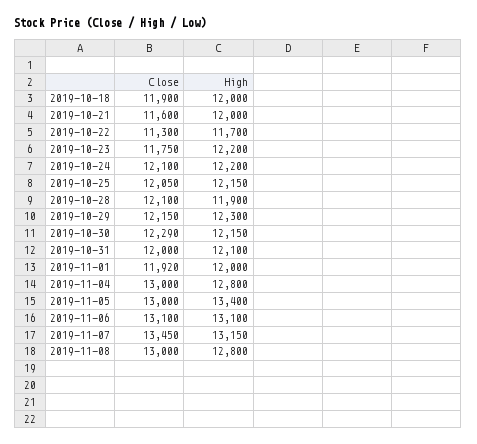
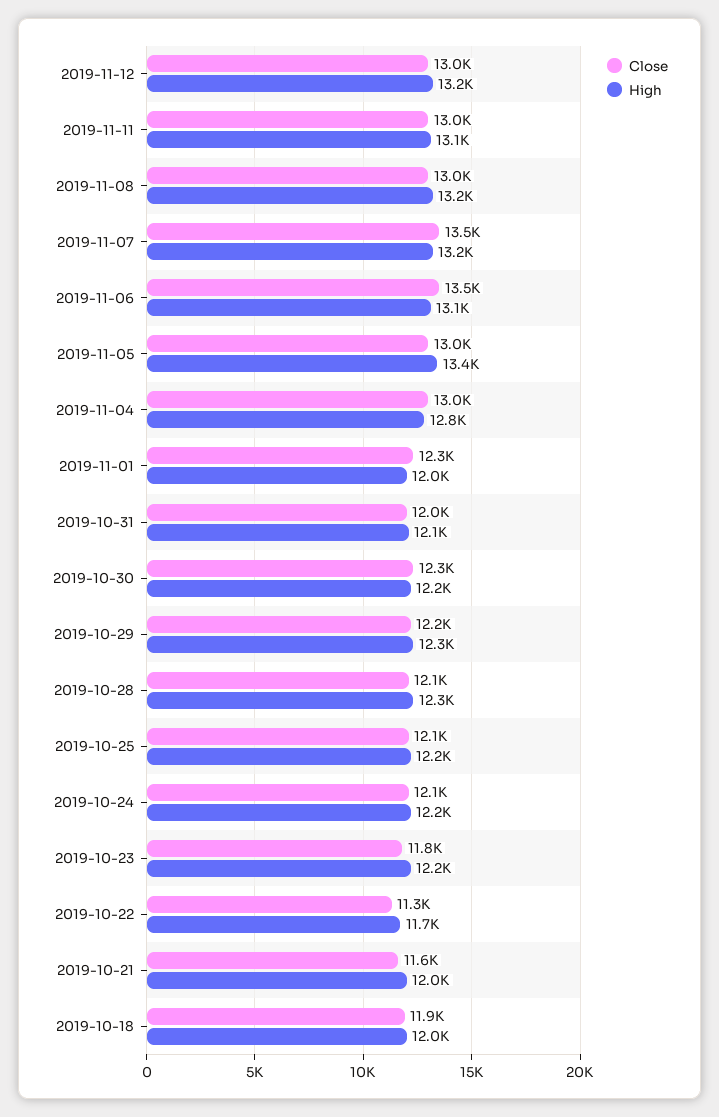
High, 2019-10-28: 11900 -> 12300
Close, 2019-11-01: 11920 -> 12300
Close, 2019-11-06: 13100 -> 13500
High, 2019-11-08: 12800 -> 13200
Close, 2019-11-12: none -> 13000
High, 2019-11-12: none -> 13200
Close, 2019-11-11: none -> 13000
High, 2019-11-11: none -> 13100

